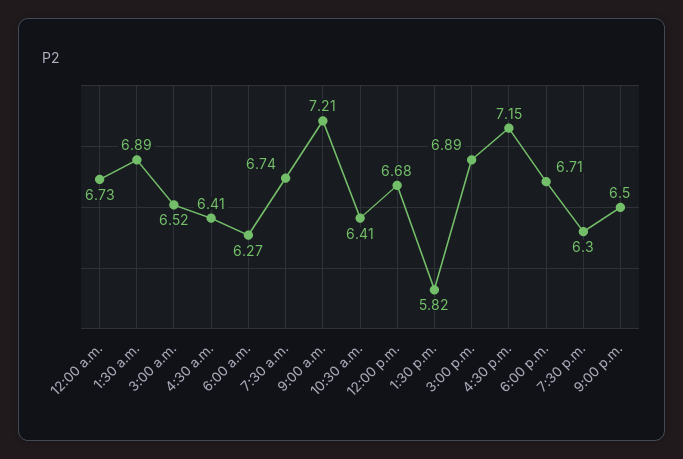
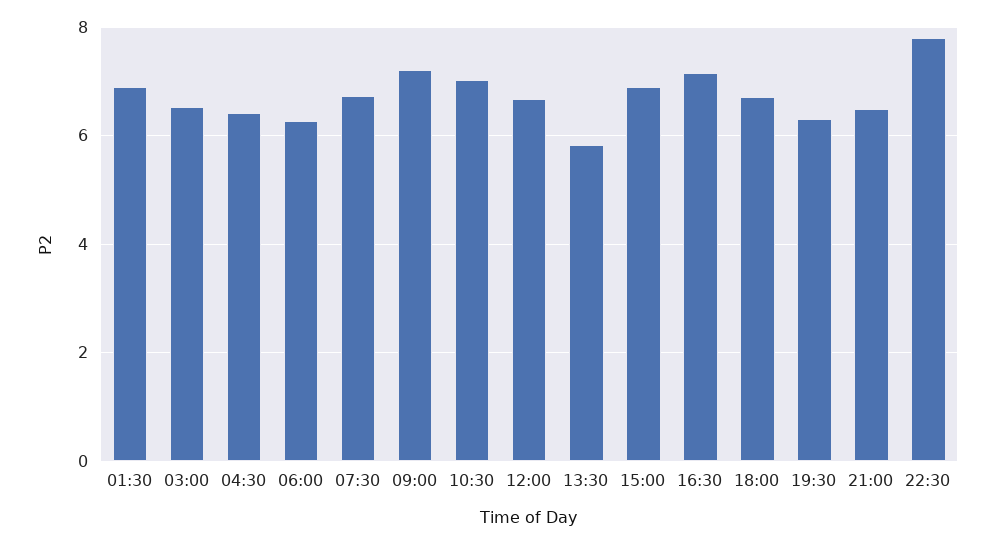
12:00 a.m.: 6.73 -> none
10:30 a.m.: 6.41 -> 7
22:30: none -> 7.8

